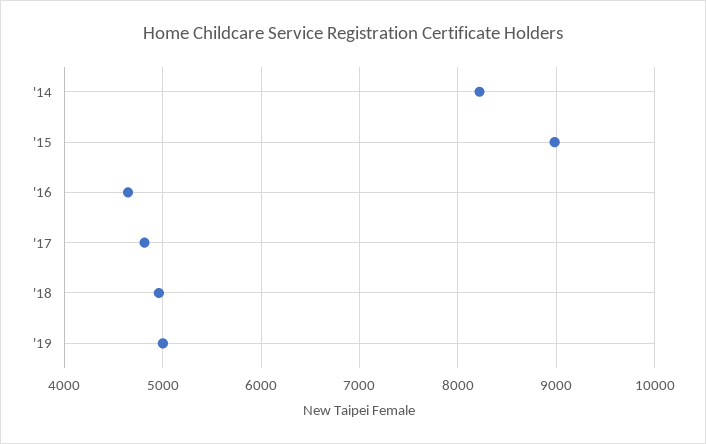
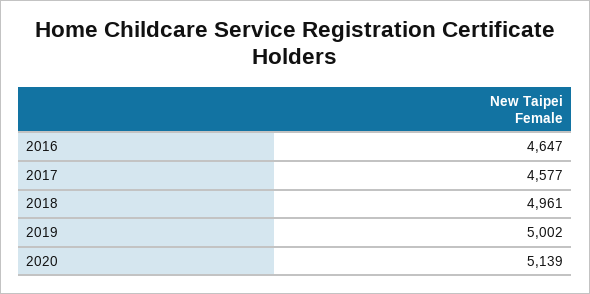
'14: 8200 -> none
'15: 9000 -> none
'17: 4800 -> 4577
2020: none -> 5139

